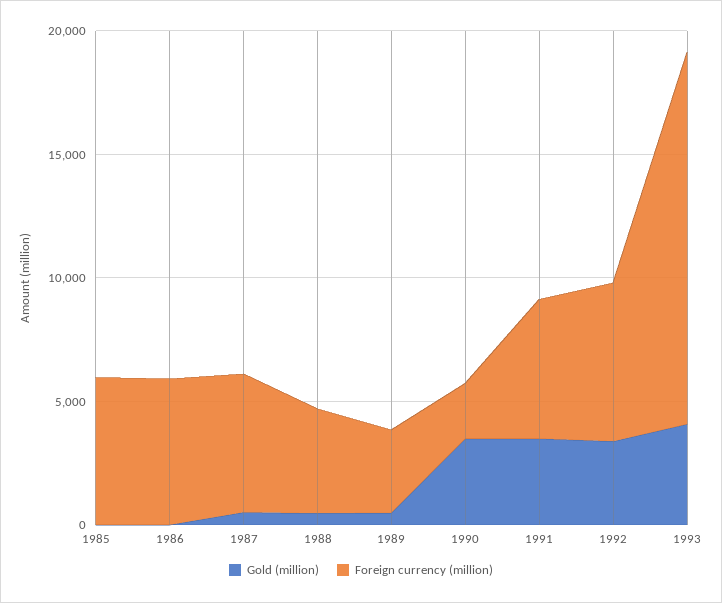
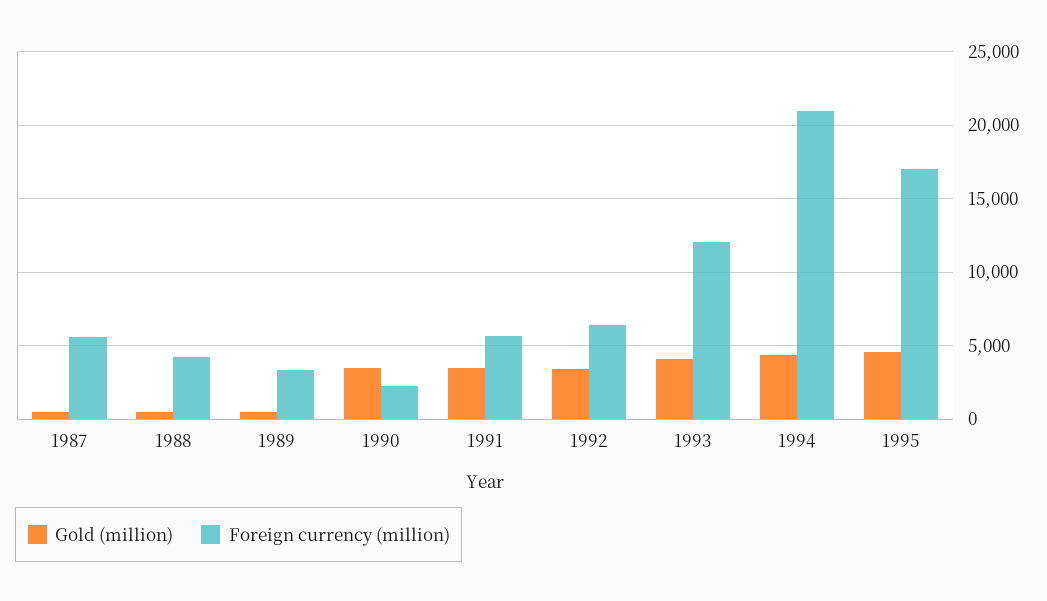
Gold (million), 1985: 0 -> none
Foreign currency (million), 1985: 6000 -> none
Gold (million), 1986: 0 -> none
Foreign currency (million), 1986: 6000 -> none
Foreign currency (million), 1993: 15000 -> 12000
Gold (million), 1994: none -> 4500
Foreign currency (million), 1994: none -> 21000
Gold (million), 1995: none -> 4500
Foreign currency (million), 1995: none -> 17000

